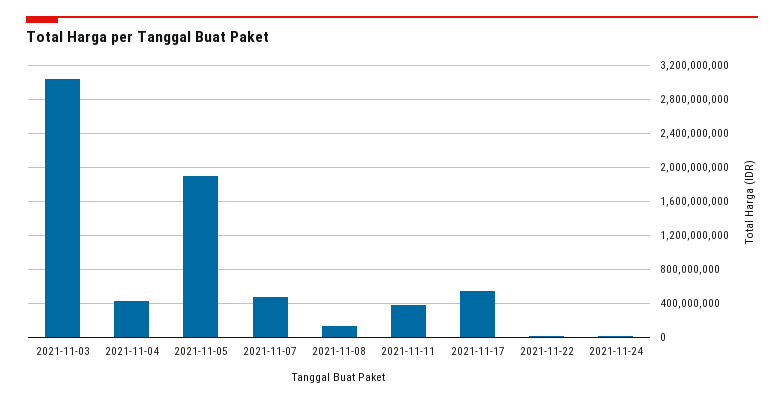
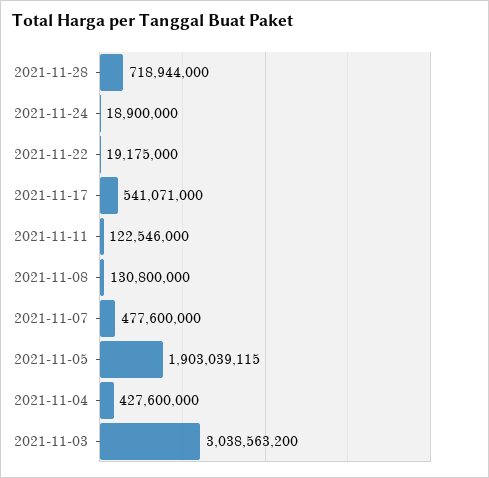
2021-11-11: 400000000 -> 122546000
2021-11-28: none -> 718944000

